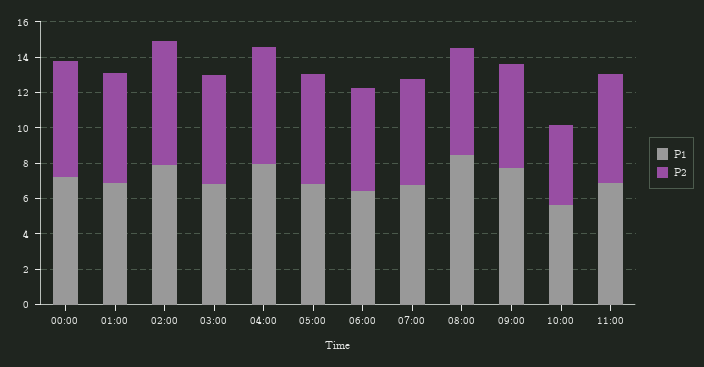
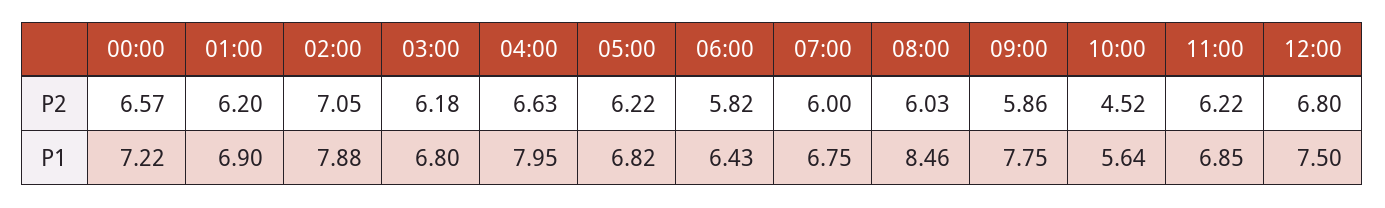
P2, 12:00: none -> 6.8
P1, 12:00: none -> 7.5

